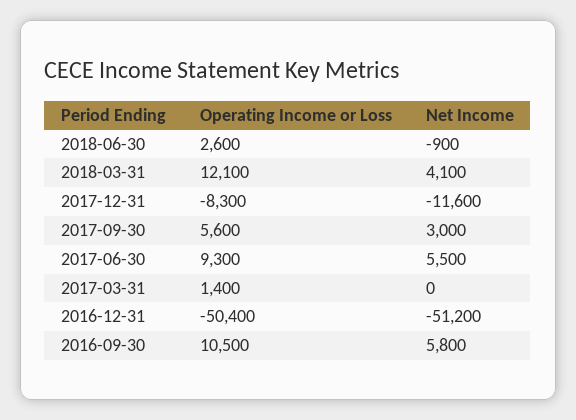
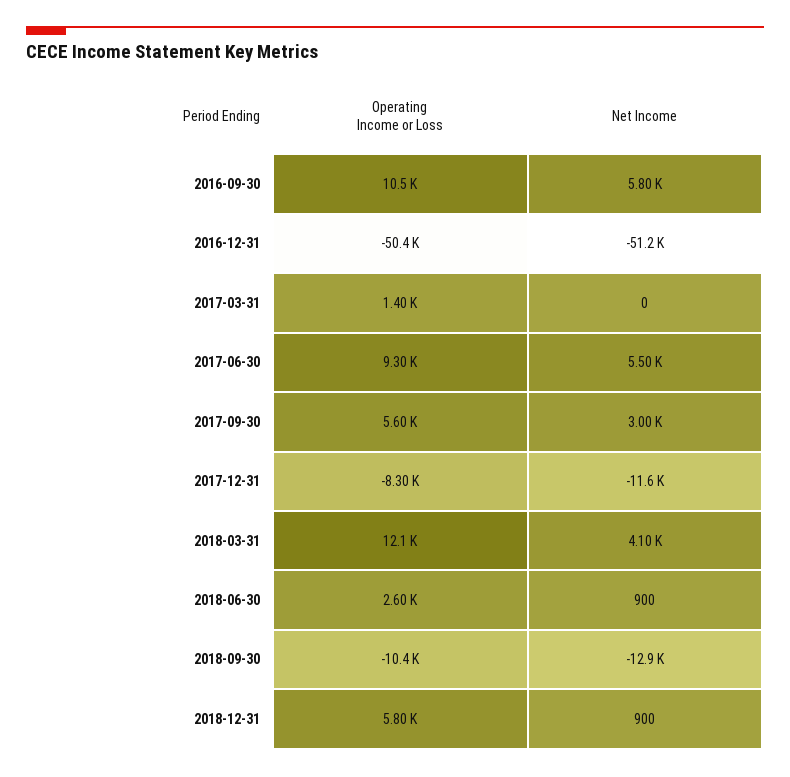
Net Income, 2018-06-30: -900 -> 900
Operating Income or Loss, 2018-09-30: none -> -10400
Net Income, 2018-09-30: none -> -12900
Operating Income or Loss, 2018-12-31: none -> 5800
Net Income, 2018-12-31: none -> 900

